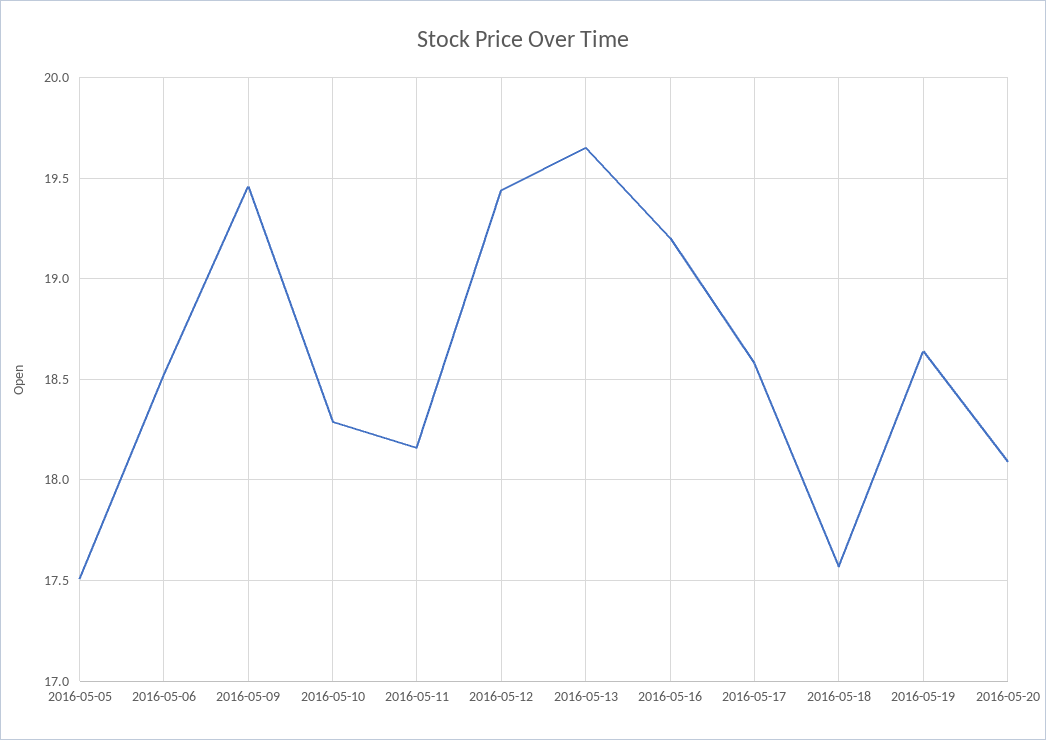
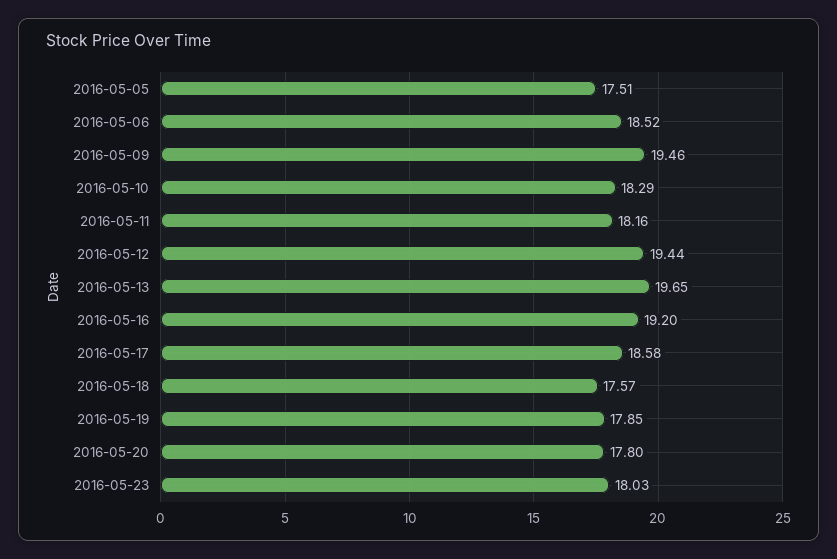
2016-05-19: 18.65 -> 17.85
2016-05-20: 18.1 -> 17.8
2016-05-23: none -> 18.03

